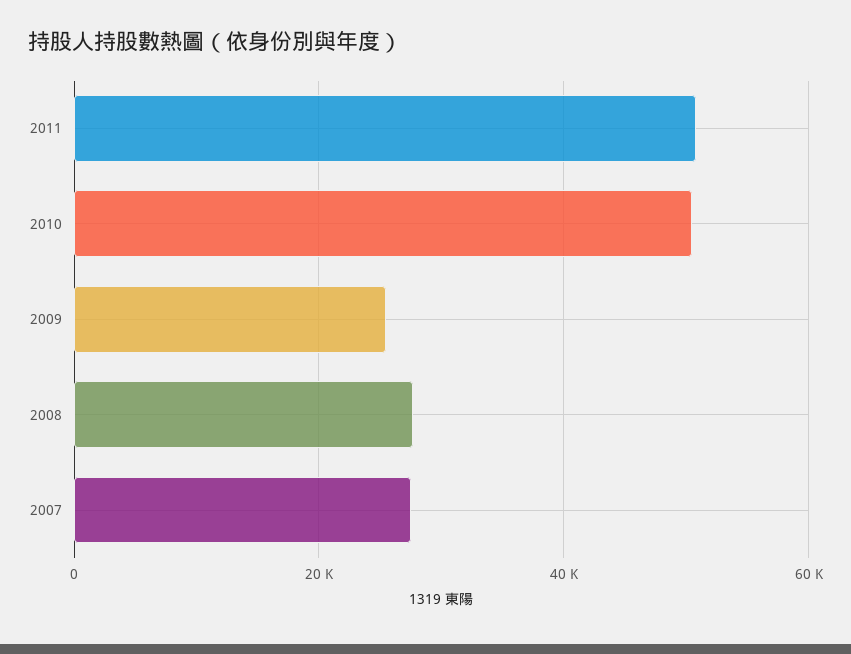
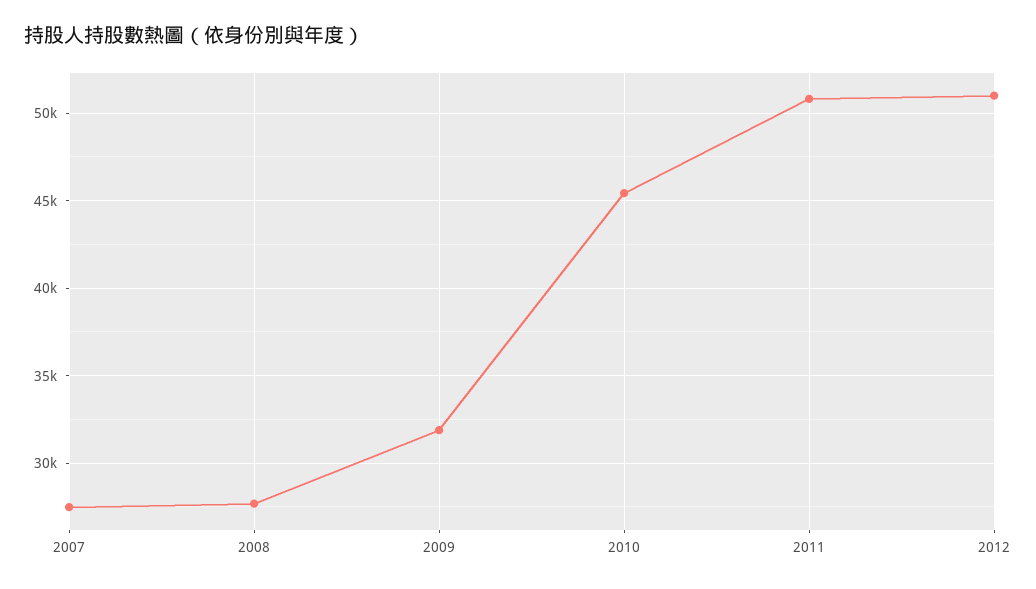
2010: 50000 -> 45500
2009: 26000 -> 32000
2012: none -> 51000

